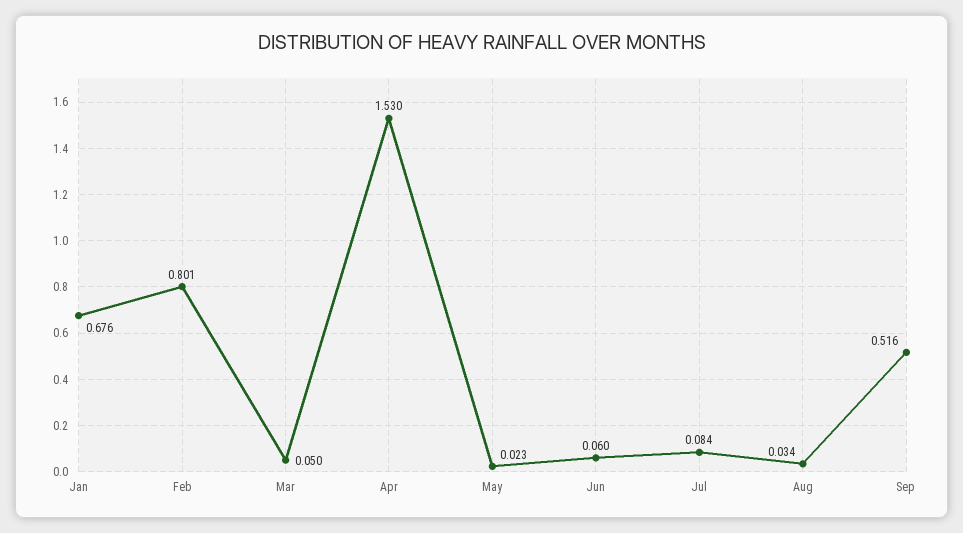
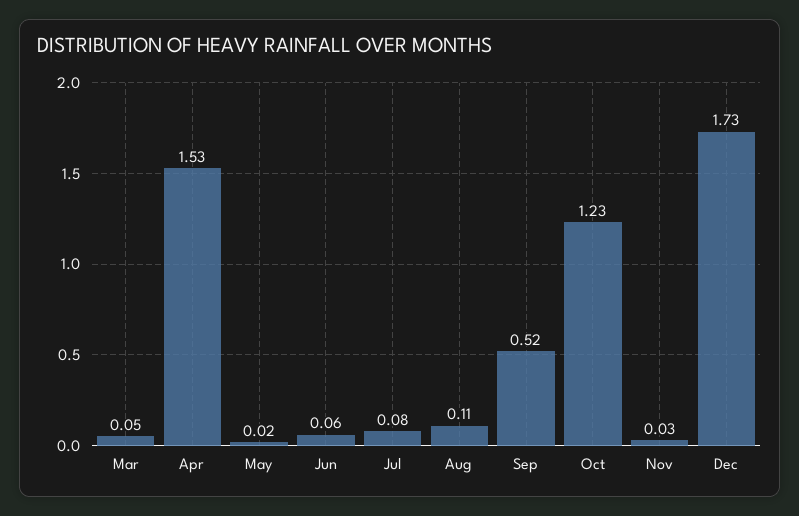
Jan: 0.676 -> none
Feb: 0.801 -> none
Aug: 0.034 -> 0.11
Oct: none -> 1.23
Nov: none -> 0.03
Dec: none -> 1.73

